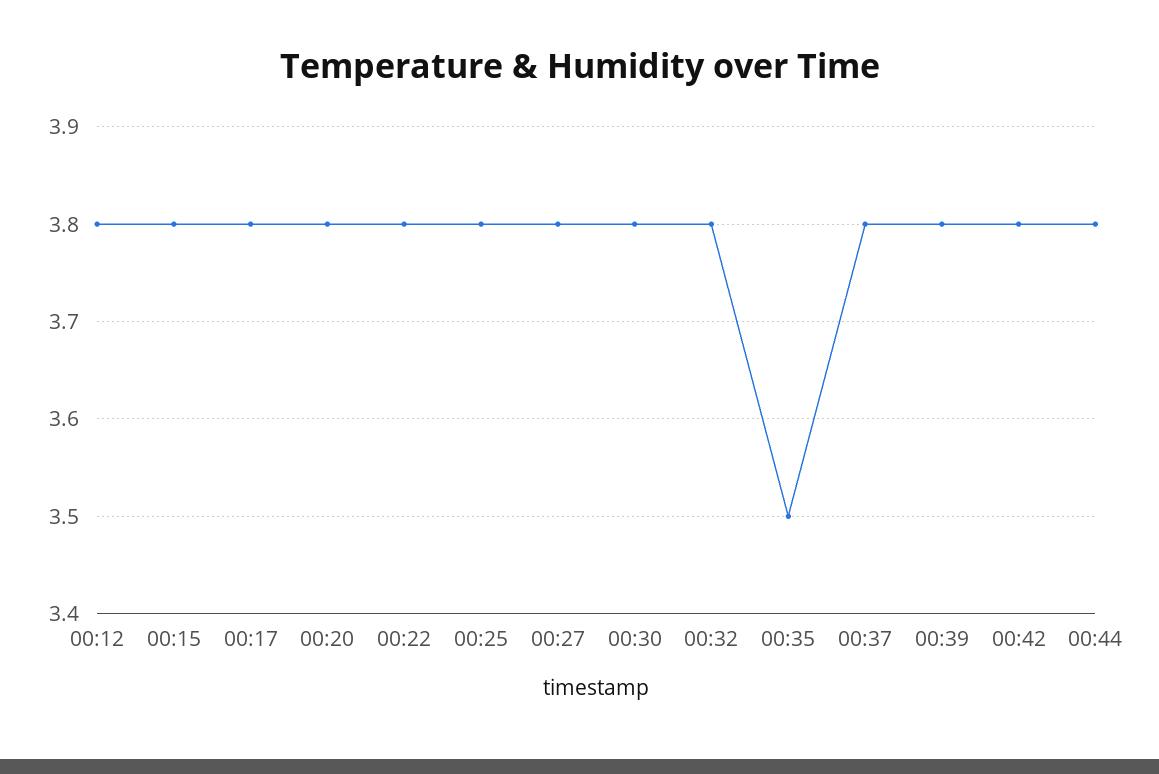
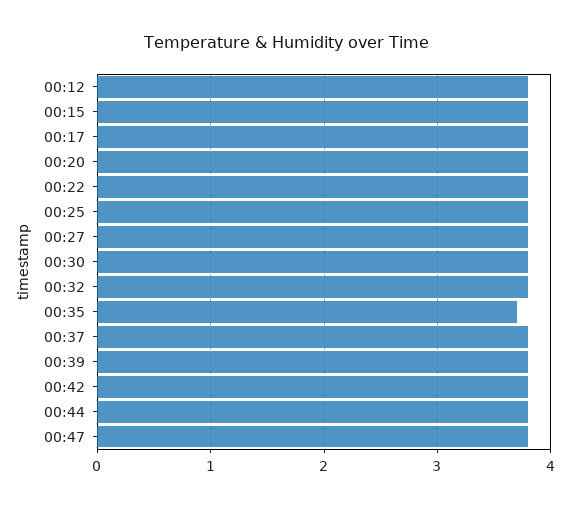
00:35: 3.5 -> 3.7
00:47: none -> 3.8

